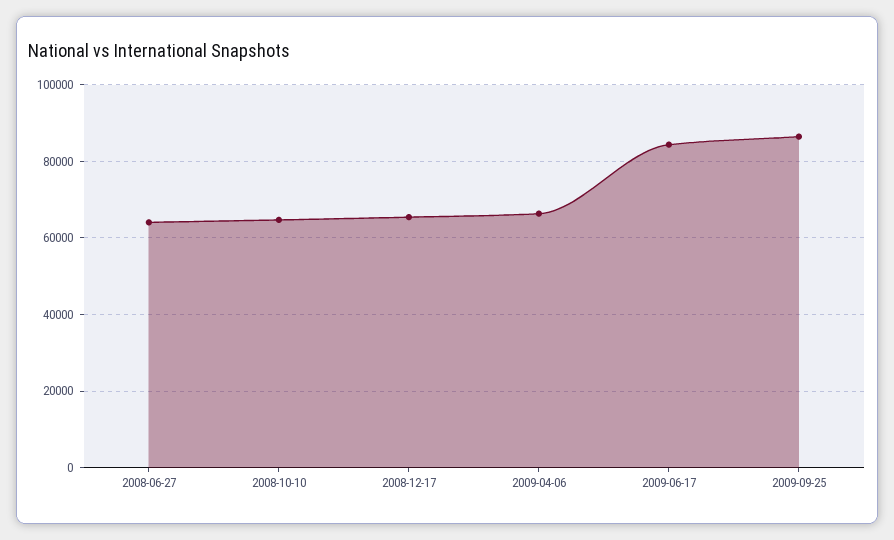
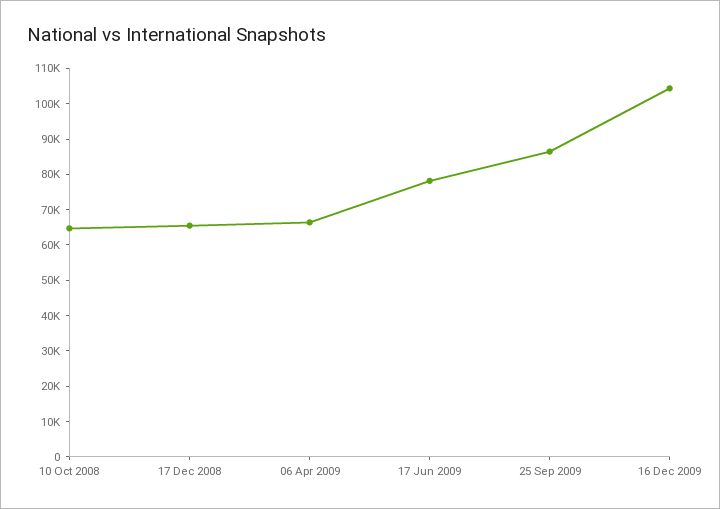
2008-06-27: 64000 -> none
2009-06-17: 84000 -> 77500
16 Dec 2009: none -> 105000

